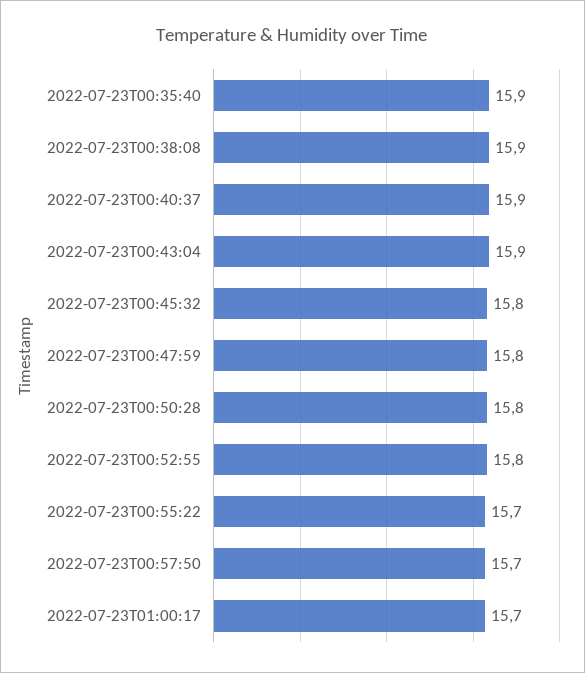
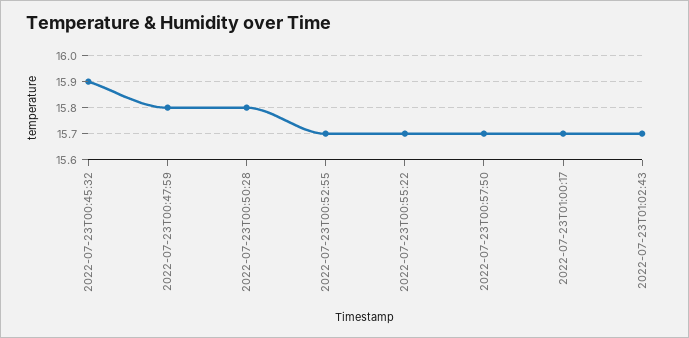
2022-07-23T00:35:40: 15.9 -> none
2022-07-23T00:38:08: 15.9 -> none
2022-07-23T00:40:37: 15.9 -> none
2022-07-23T00:43:04: 15.9 -> none
2022-07-23T00:45:32: 15.8 -> 15.9
2022-07-23T00:52:55: 15.8 -> 15.7
2022-07-23T01:02:43: none -> 15.7

